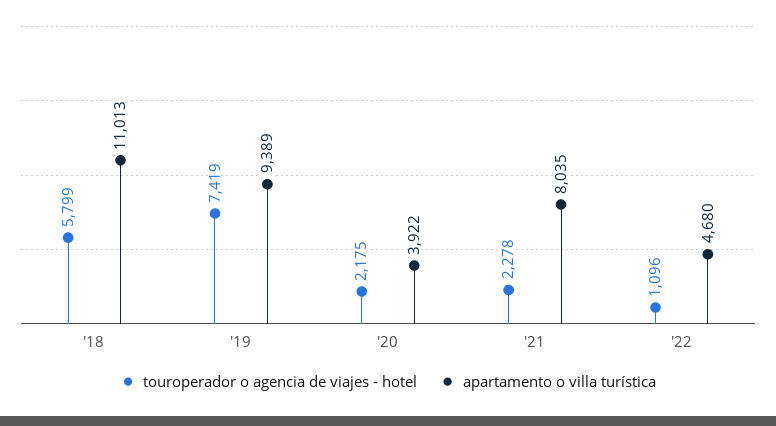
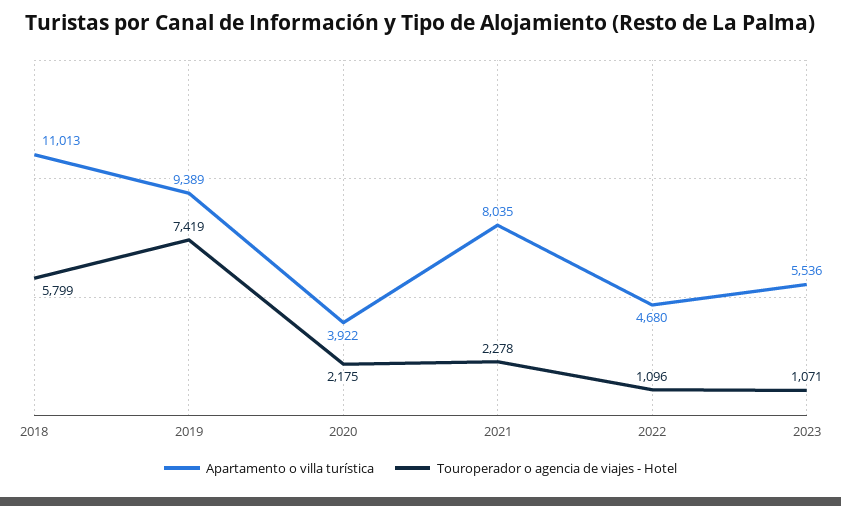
apartamento o villa turística, 2023: none -> 5536
touroperador o agencia de viajes - hotel, 2023: none -> 1071

